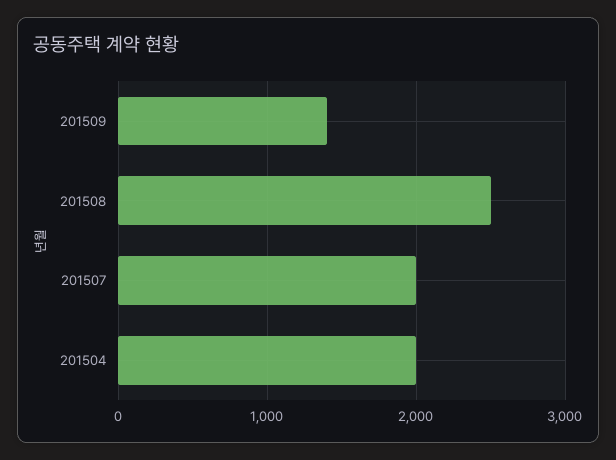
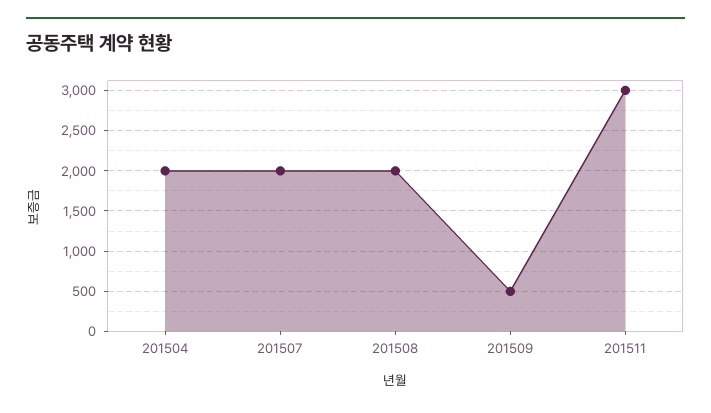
201509: 1400 -> 500
201508: 2500 -> 2000
201511: none -> 3000

